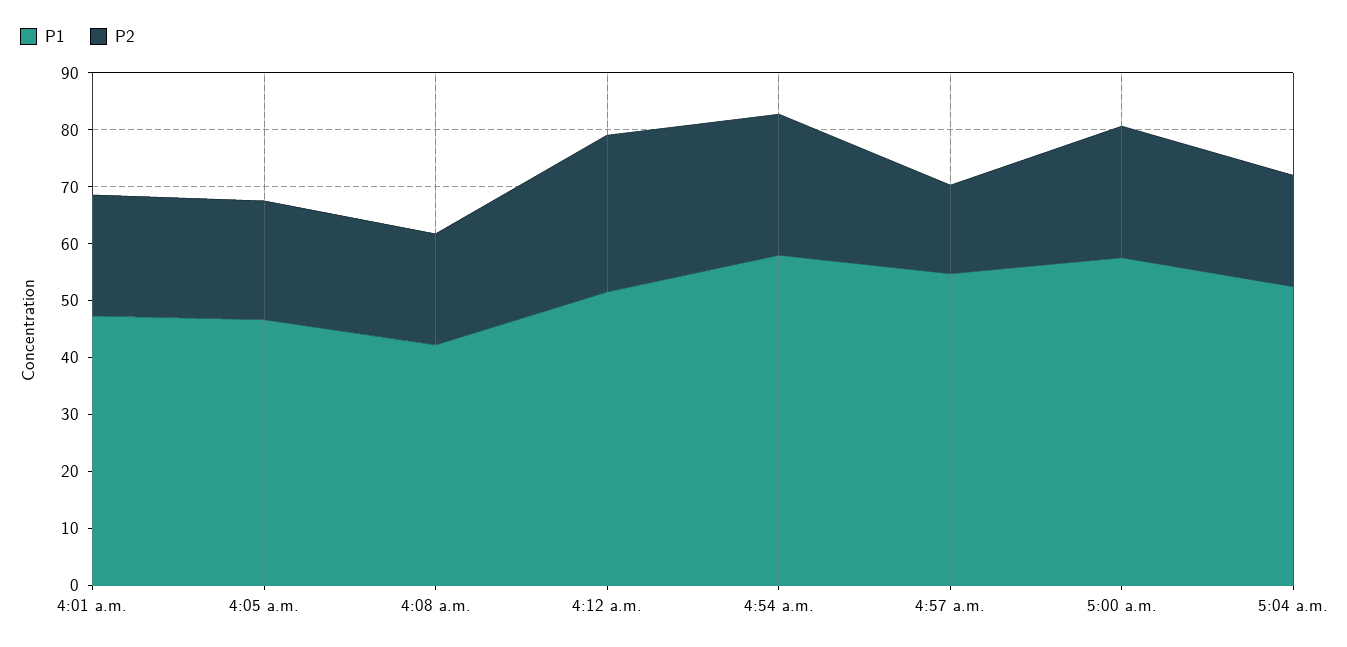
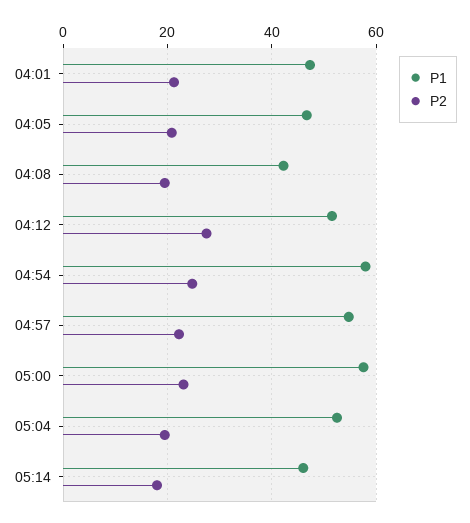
P2, 4:57 a.m.: 16 -> 22
P1, 05:14: none -> 46
P2, 05:14: none -> 18

